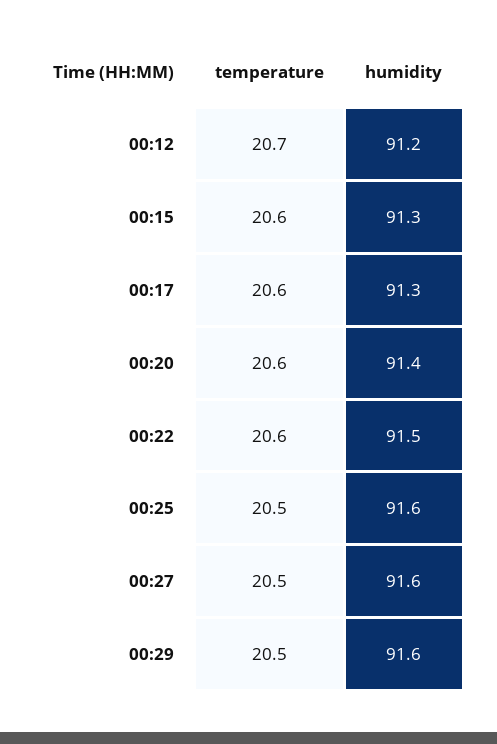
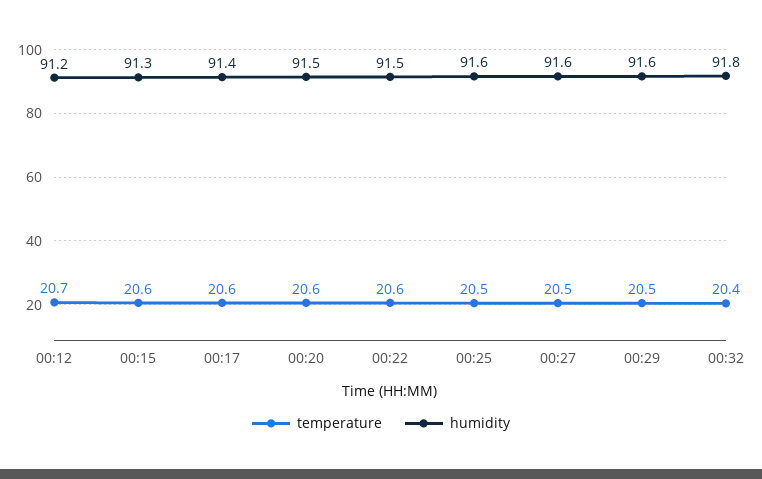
humidity, 00:17: 91.3 -> 91.4
humidity, 00:20: 91.4 -> 91.5
temperature, 00:32: none -> 20.4
humidity, 00:32: none -> 91.8

